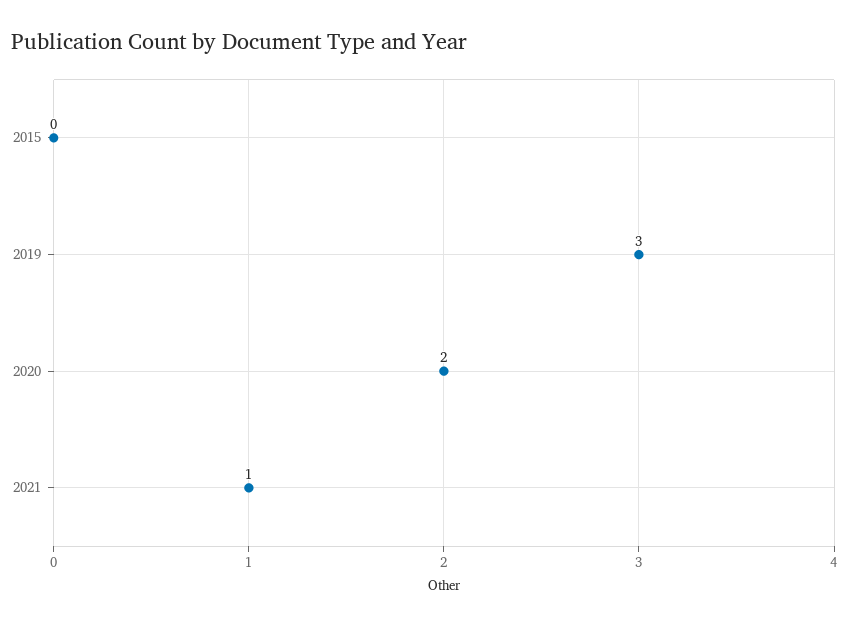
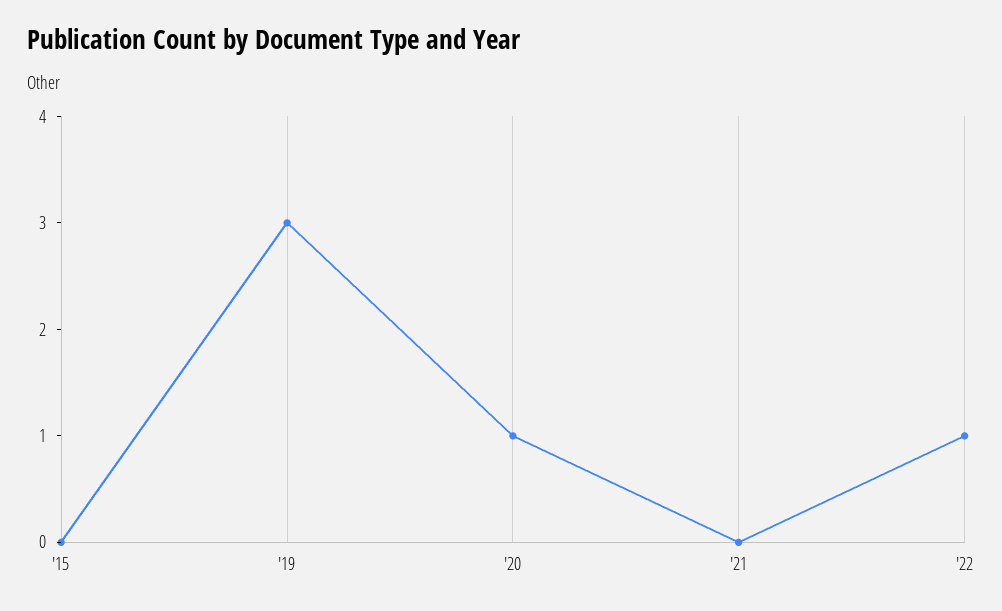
2020: 2 -> 1
2021: 1 -> 0
'22: none -> 1

